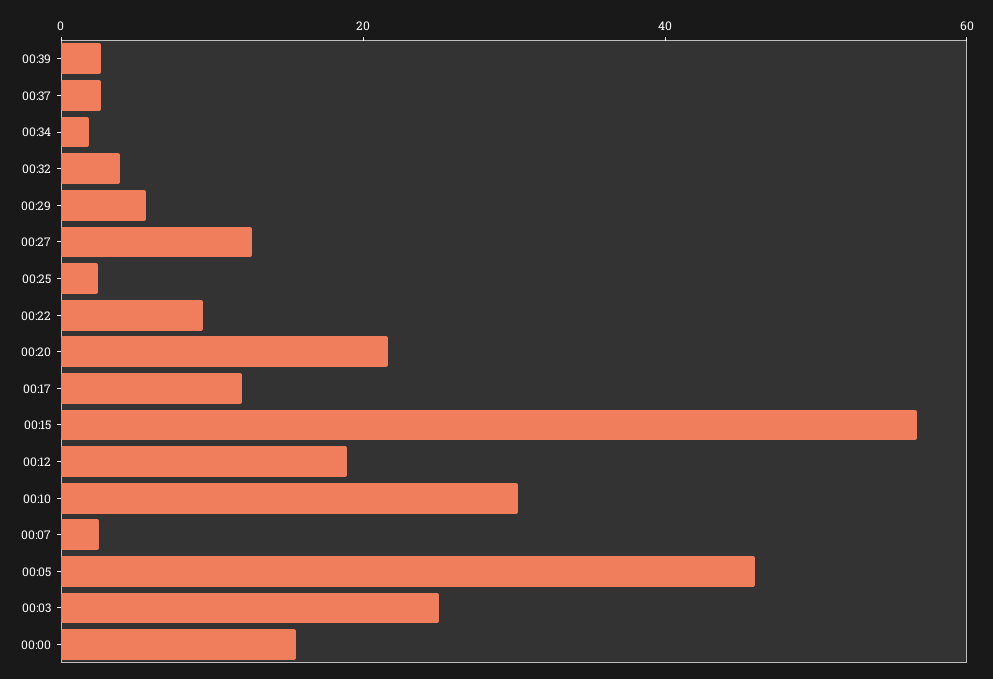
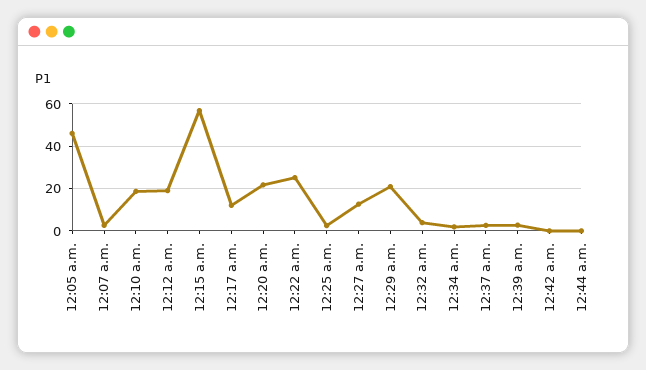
00:29: 5 -> 20
00:22: 10 -> 25
00:10: 30 -> 20
00:03: 25 -> none
00:00: 15 -> none
12:42 a.m.: none -> 0
12:44 a.m.: none -> 0

